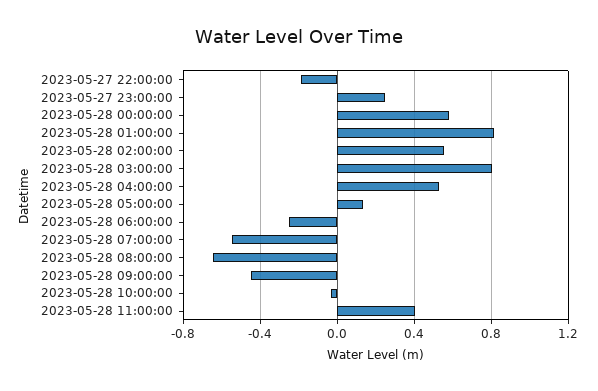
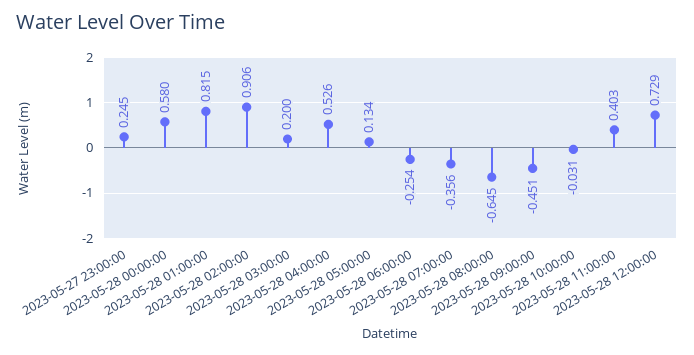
2023-05-27 22:00:00: -0.2 -> none
2023-05-28 02:00:00: 0.55 -> 0.906
2023-05-28 03:00:00: 0.8 -> 0.2
2023-05-28 07:00:00: -0.55 -> -0.356
2023-05-28 12:00:00: none -> 0.729

